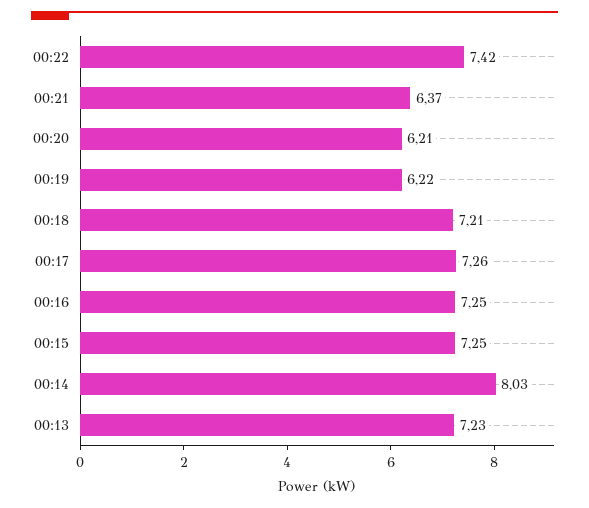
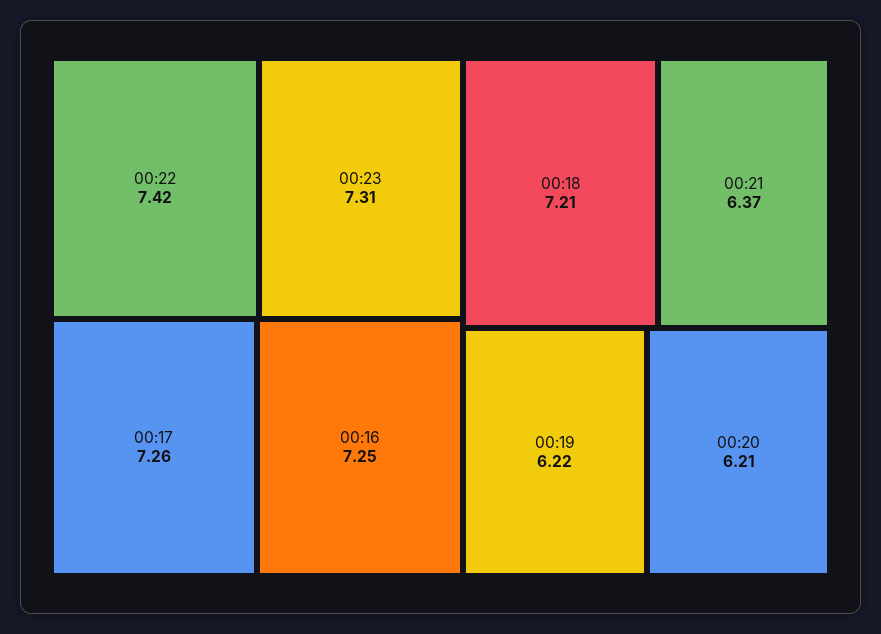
00:15: 7.25 -> none
00:14: 8.03 -> none
00:13: 7.23 -> none
00:23: none -> 7.31

